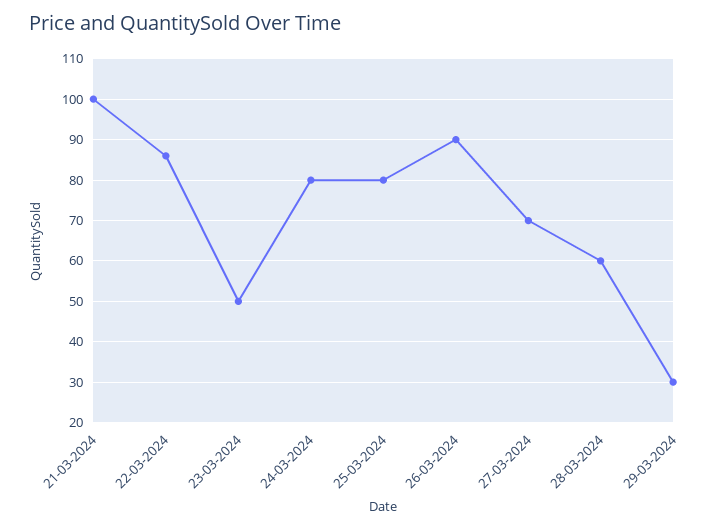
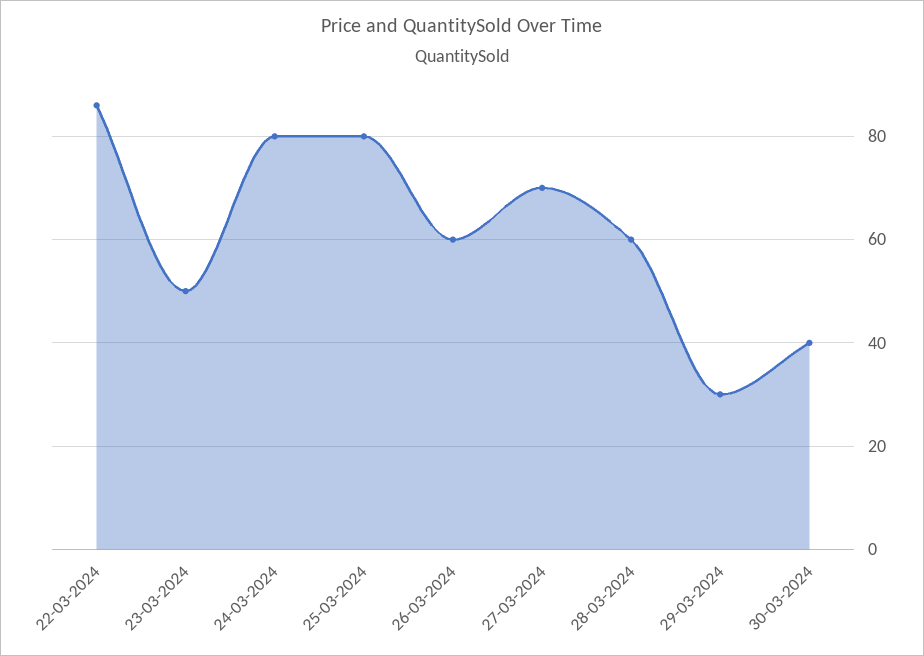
21-03-2024: 100 -> none
26-03-2024: 90 -> 60
30-03-2024: none -> 40

